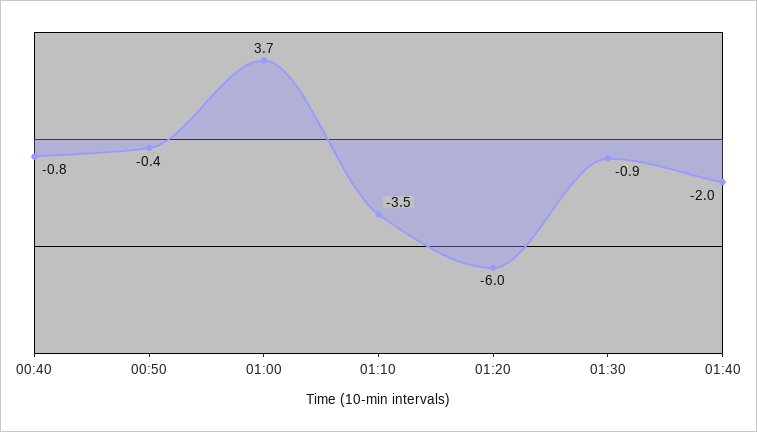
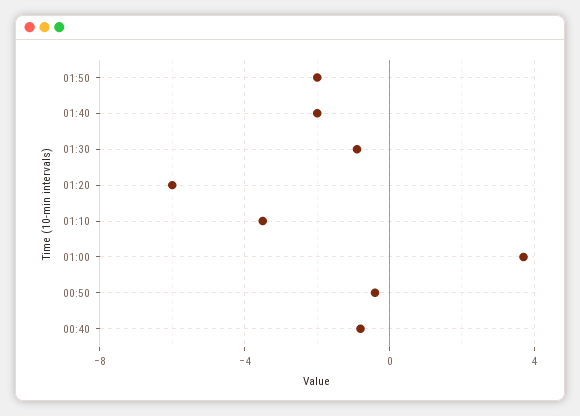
01:50: none -> -2

